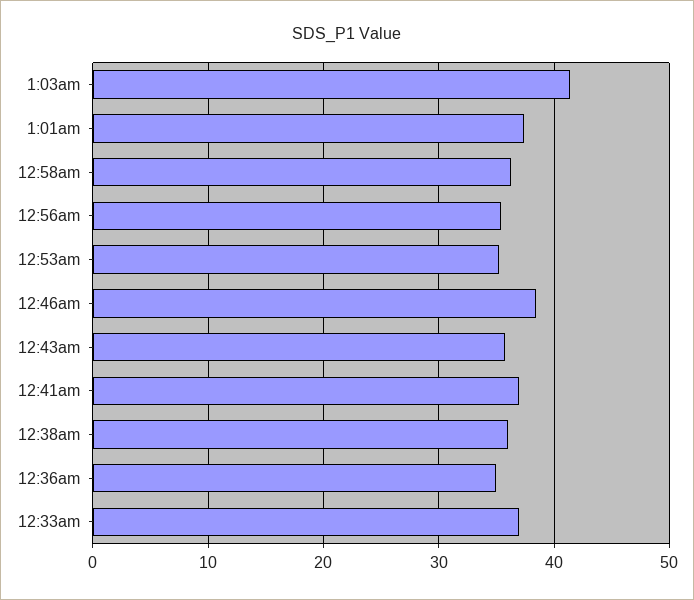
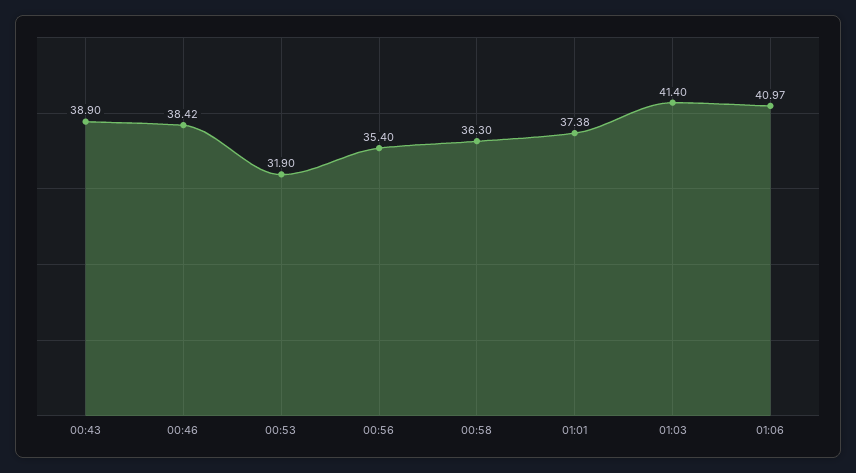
12:53am: 35 -> 31.9
12:43am: 36 -> 38.9
12:41am: 37 -> none
12:38am: 36 -> none
12:36am: 35 -> none
12:33am: 37 -> none
01:06: none -> 40.97

